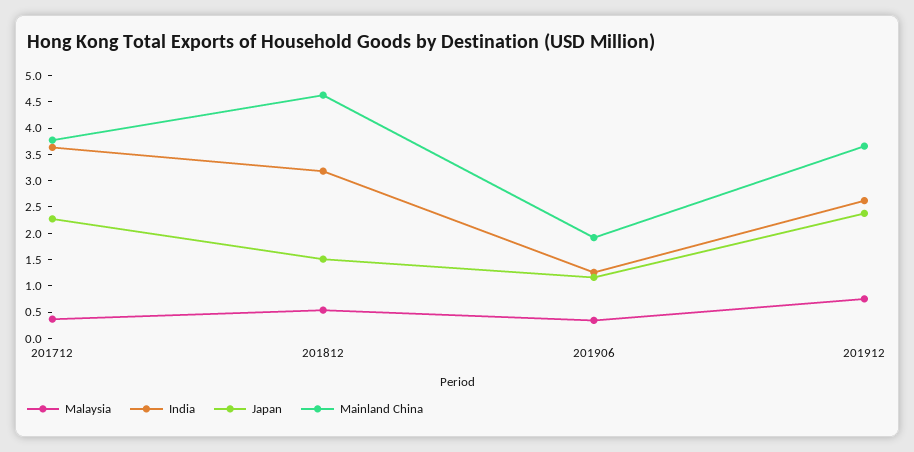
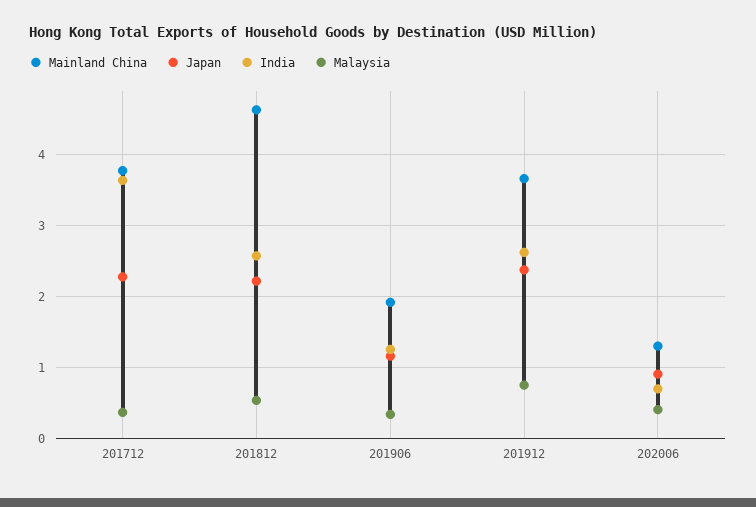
India, 201812: 3.25 -> 2.6
Japan, 201812: 1.5 -> 2.2
Mainland China, 202006: none -> 1.3
Japan, 202006: none -> 0.9
India, 202006: none -> 0.7
Malaysia, 202006: none -> 0.4

